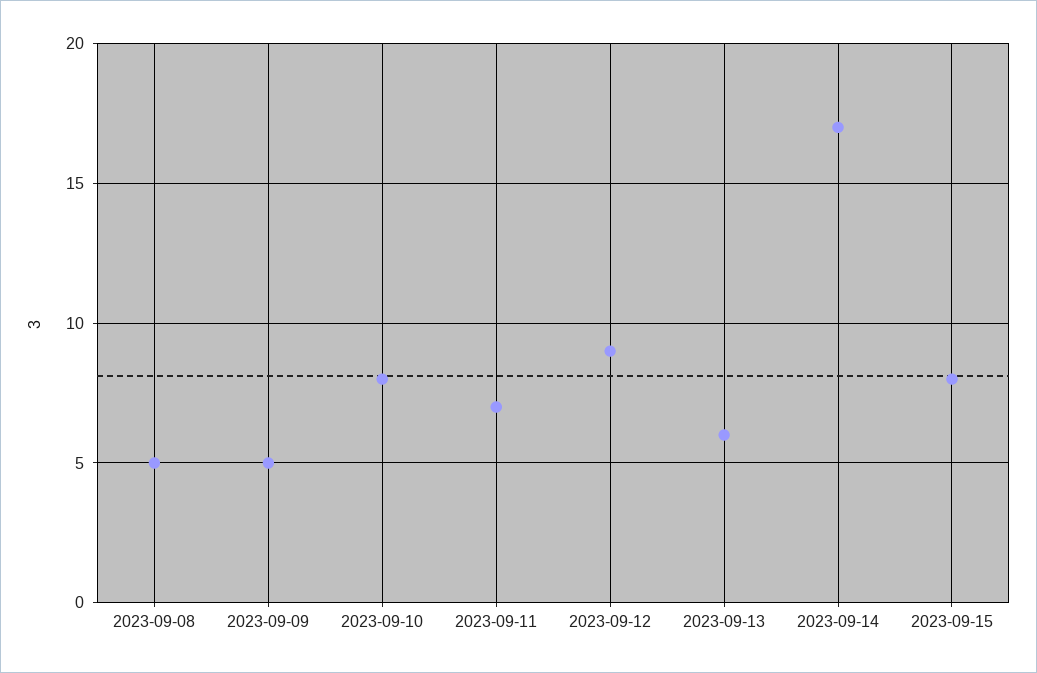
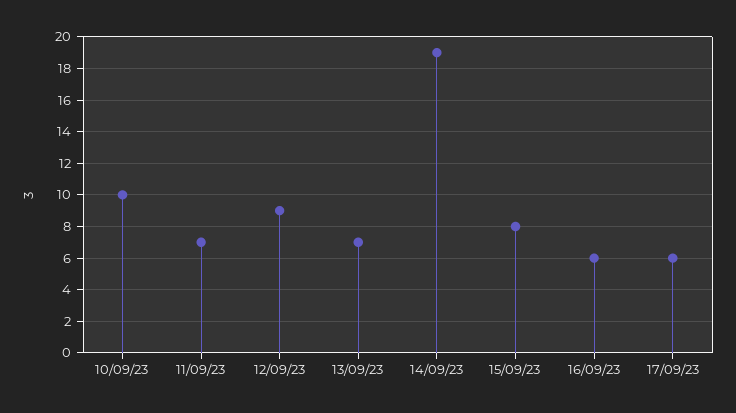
2023-09-08: 5 -> none
2023-09-09: 5 -> none
2023-09-10: 8 -> 10
2023-09-13: 6 -> 7
2023-09-14: 17 -> 19
16/09/23: none -> 6
17/09/23: none -> 6

